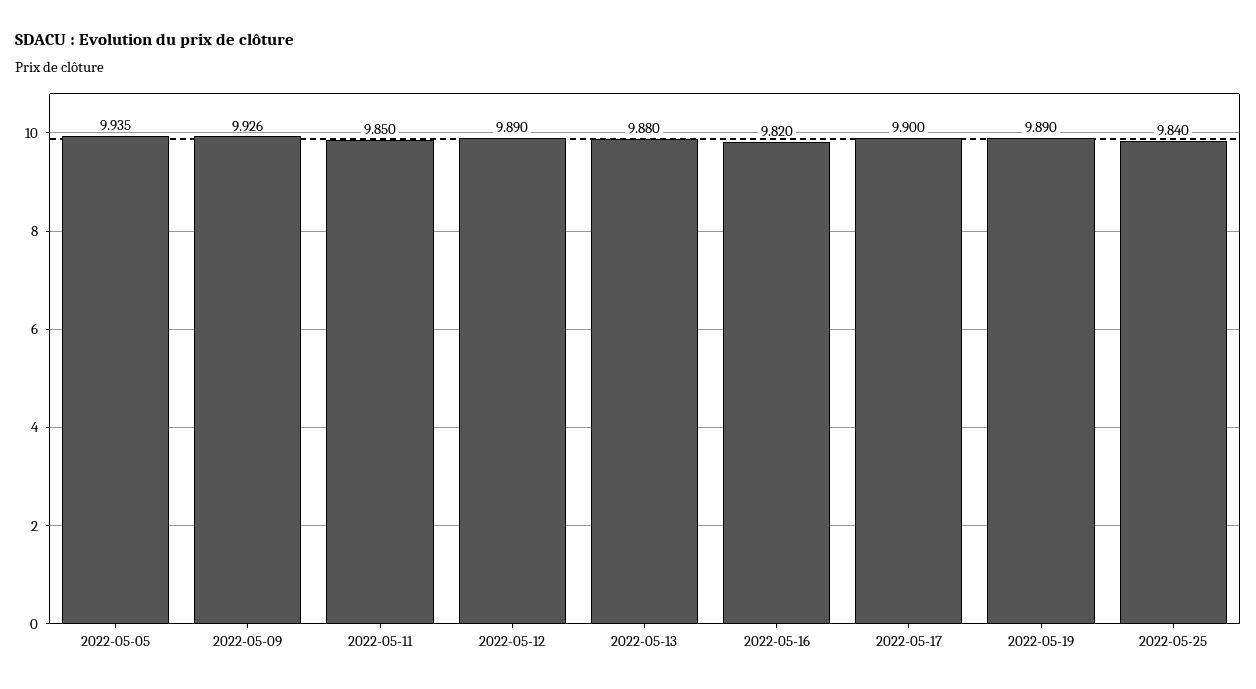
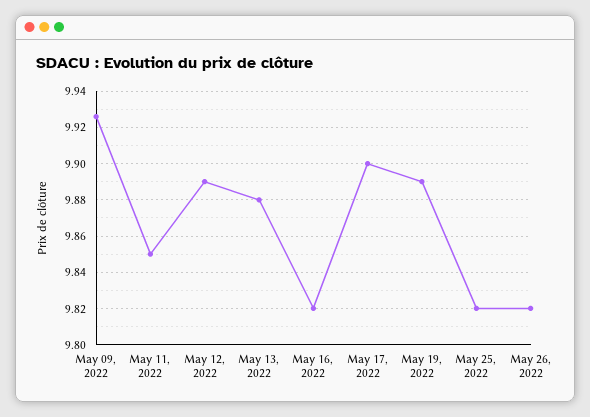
2022-05-05: 9.935 -> none
2022-05-25: 9.84 -> 9.82
May 26, 2022: none -> 9.82

